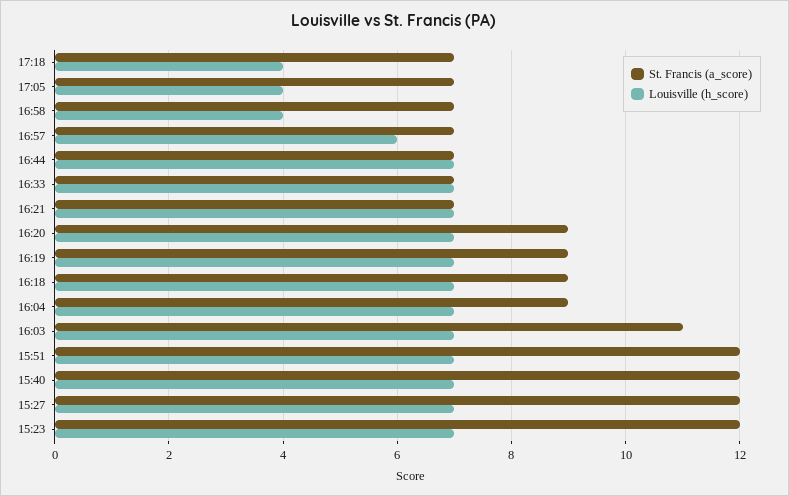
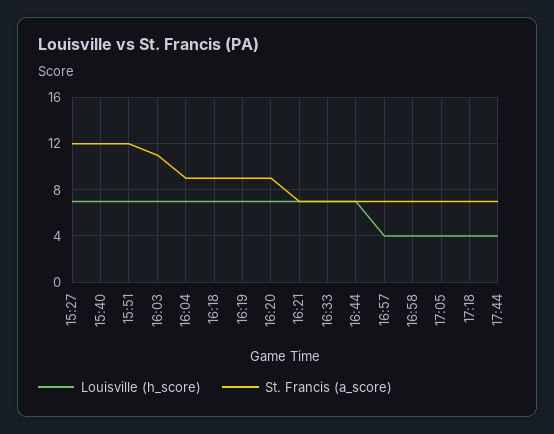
Louisville (h_score), 16:57: 6 -> 4
St. Francis (a_score), 15:23: 12 -> none
Louisville (h_score), 15:23: 7 -> none
Louisville (h_score), 17:44: none -> 4
St. Francis (a_score), 17:44: none -> 7

